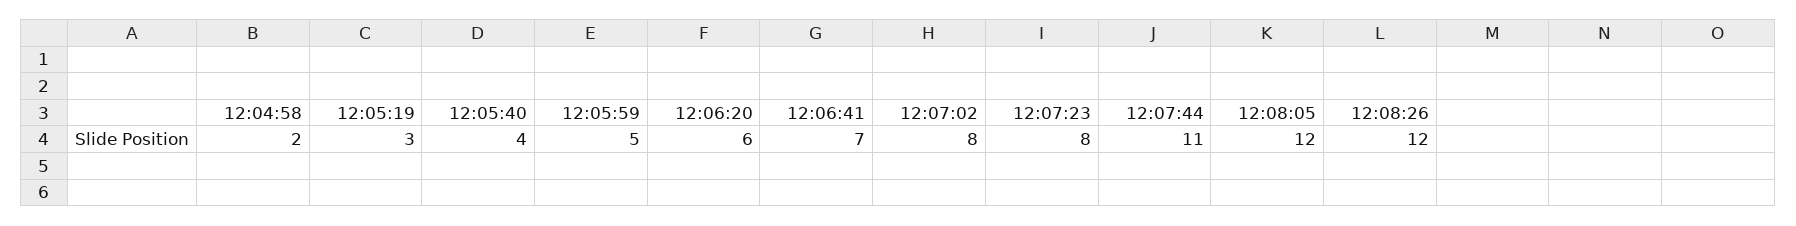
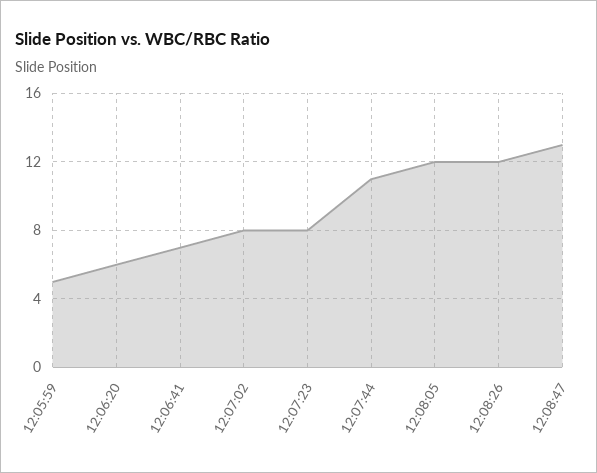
12:04:58: 2 -> none
12:05:19: 3 -> none
12:05:40: 4 -> none
12:08:47: none -> 13

